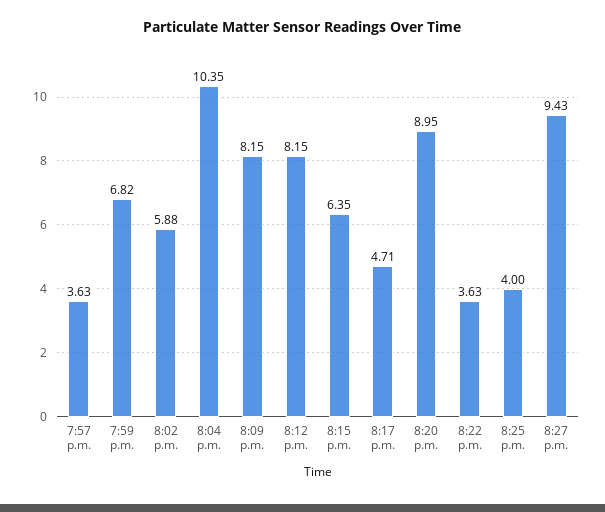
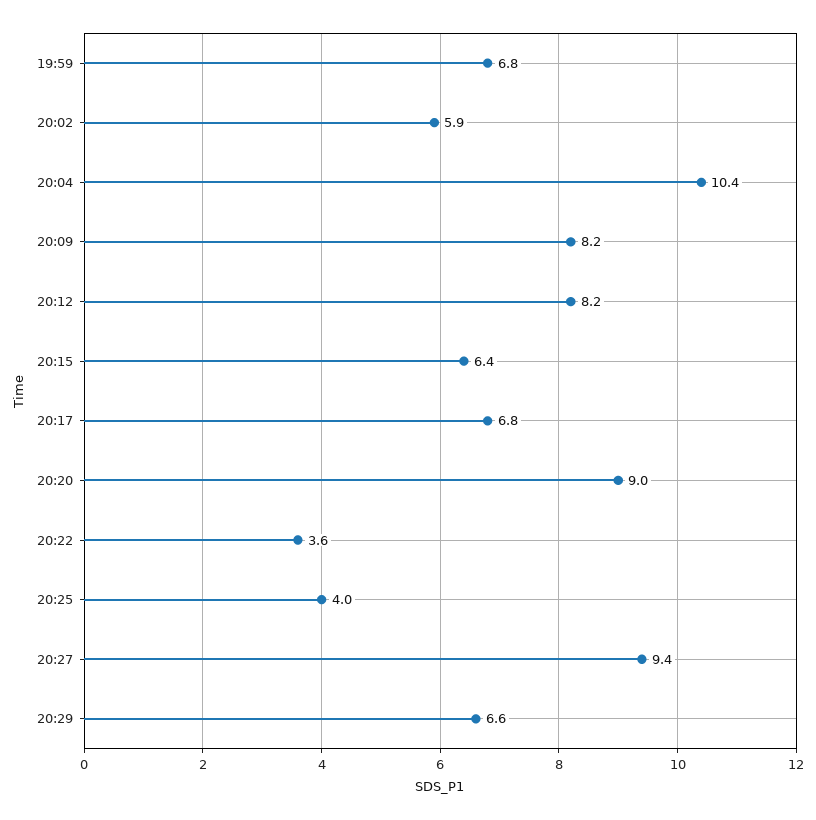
7:57 p.m.: 3.63 -> none
8:17 p.m.: 4.71 -> 6.8
20:29: none -> 6.6

